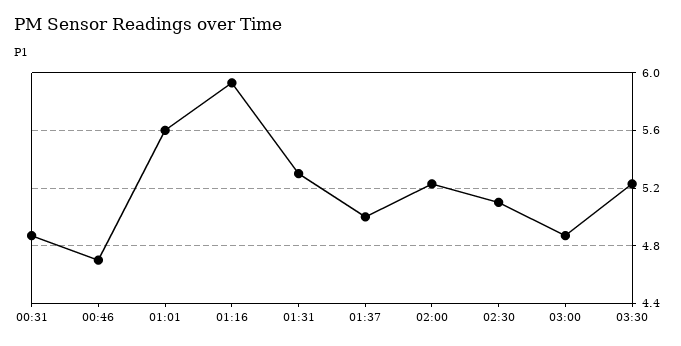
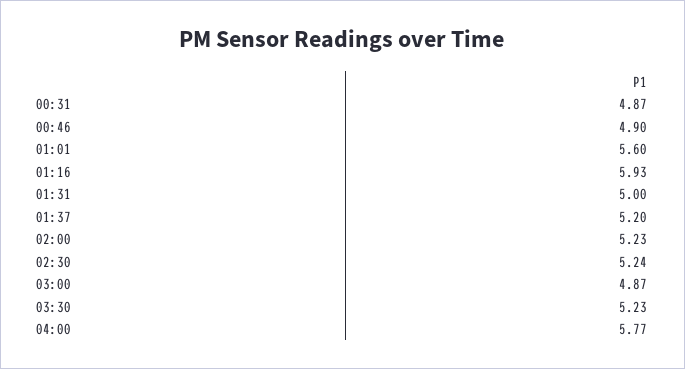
00:46: 4.7 -> 4.9
01:31: 5.3 -> 5
01:37: 5 -> 5.2
02:30: 5.1 -> 5.24
04:00: none -> 5.77

